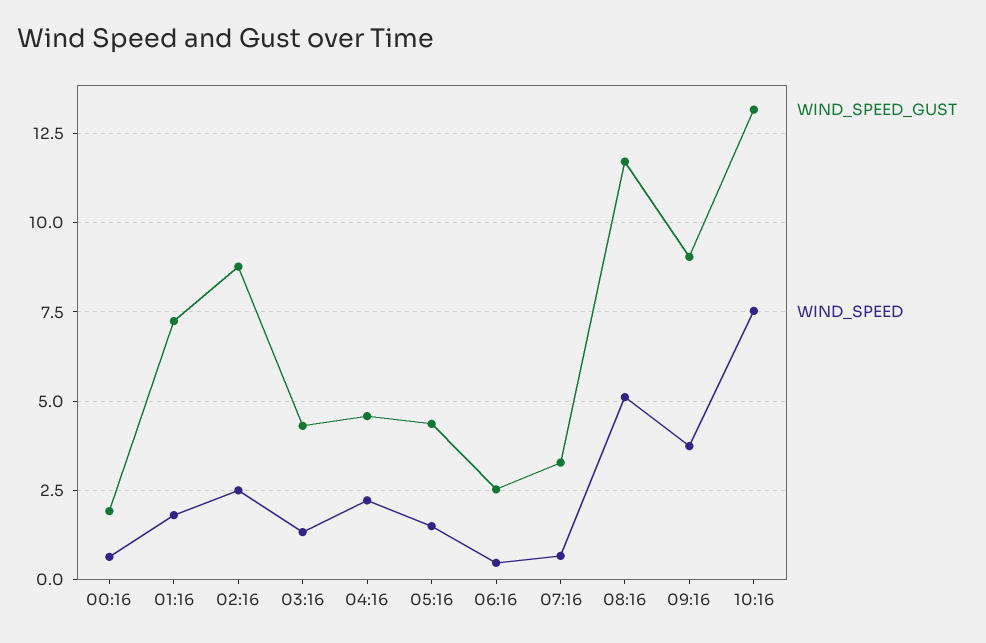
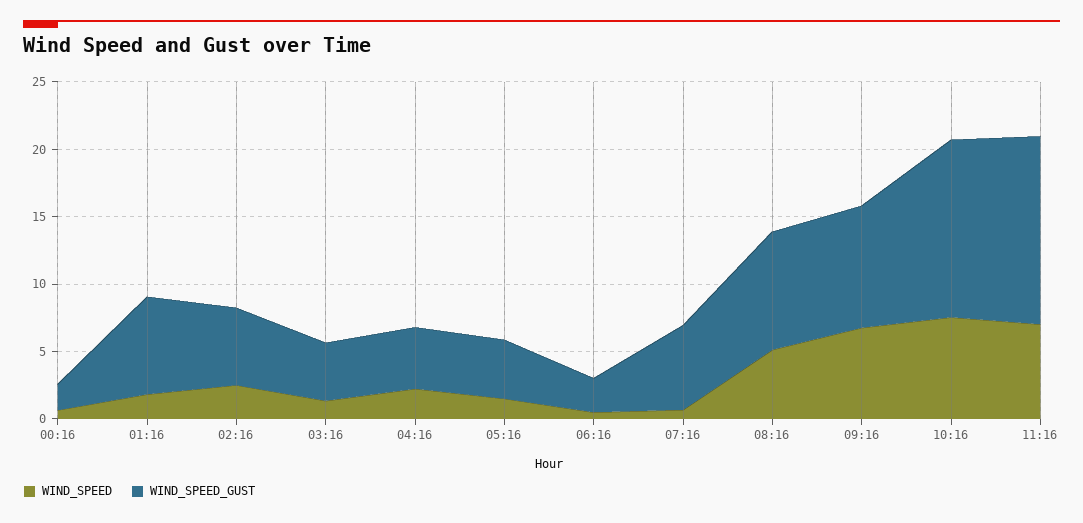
WIND_SPEED_GUST, 02:16: 8.75 -> 6
WIND_SPEED_GUST, 07:16: 3.25 -> 6
WIND_SPEED_GUST, 08:16: 11.75 -> 9
WIND_SPEED, 09:16: 3.75 -> 7
WIND_SPEED, 11:16: none -> 7
WIND_SPEED_GUST, 11:16: none -> 14

